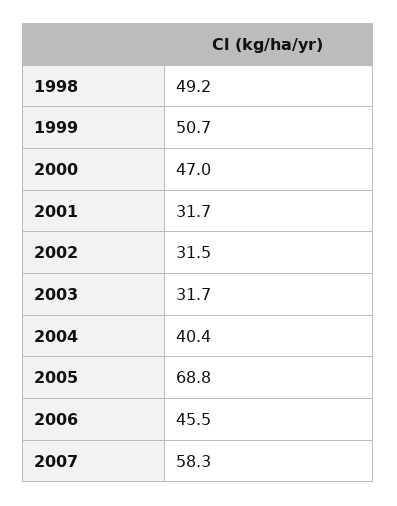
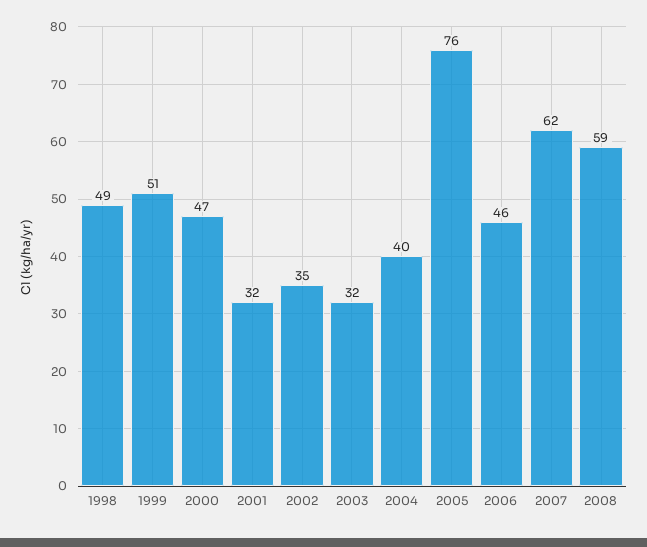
2002: 31.5 -> 35
2005: 68.8 -> 76
2007: 58.3 -> 62
2008: none -> 59

